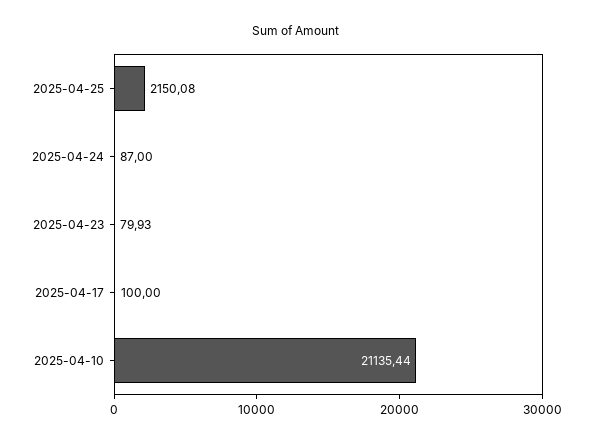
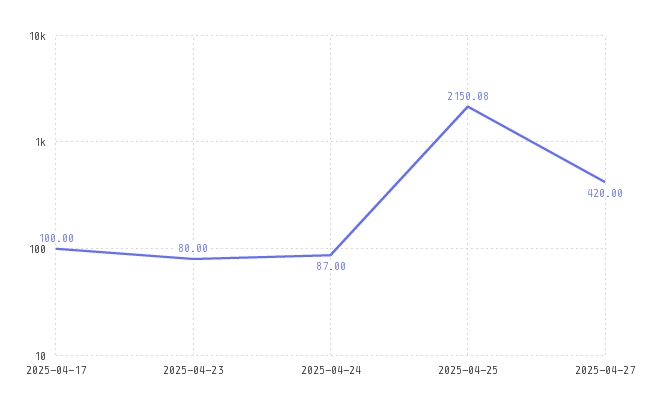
2025-04-23: 79.93 -> 80
2025-04-10: 21135.44 -> none
2025-04-27: none -> 420

